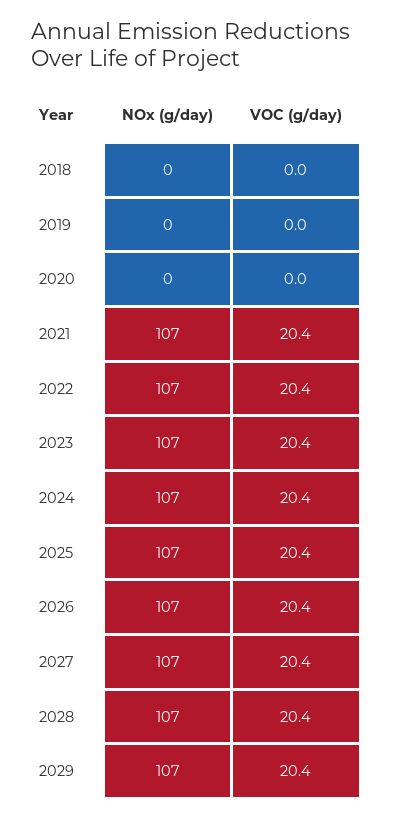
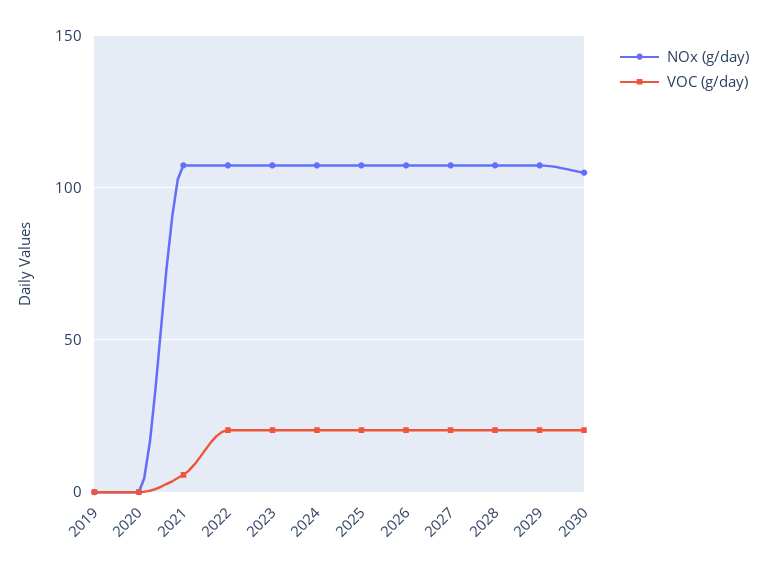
NOx (g/day), 2018: 0 -> none
VOC (g/day), 2018: 0 -> none
VOC (g/day), 2021: 20.4 -> 5
NOx (g/day), 2030: none -> 105
VOC (g/day), 2030: none -> 20

